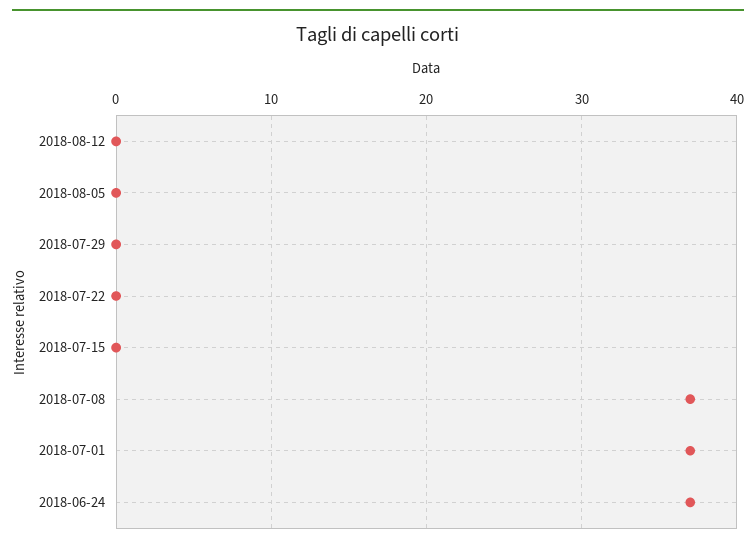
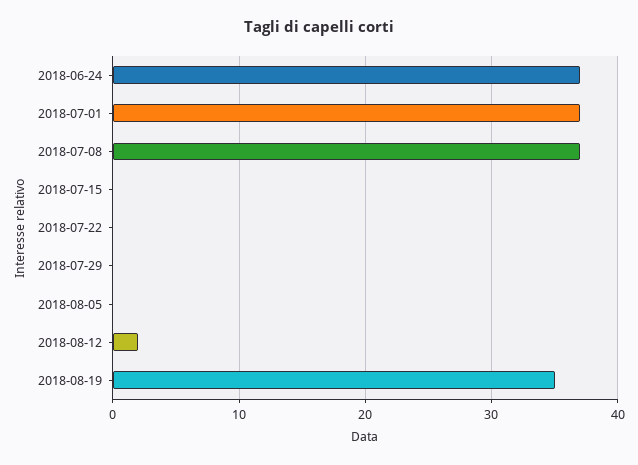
2018-08-12: 0 -> 2
2018-08-19: none -> 35

